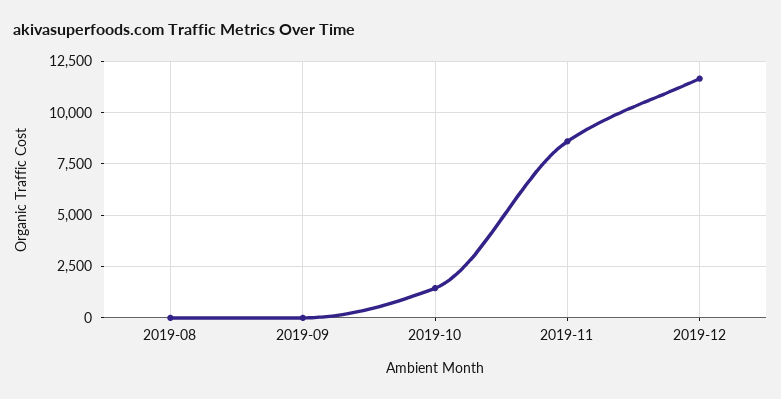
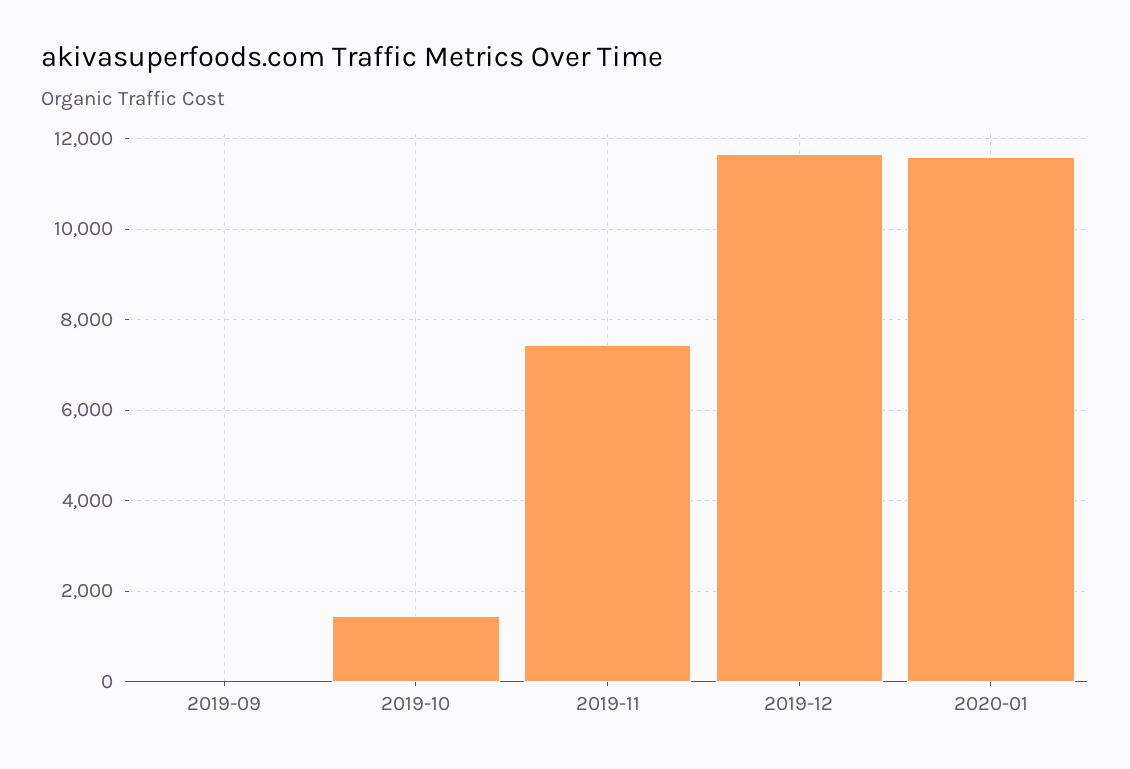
2019-08: 0 -> none
2019-11: 8500 -> 7400
2020-01: none -> 11600

